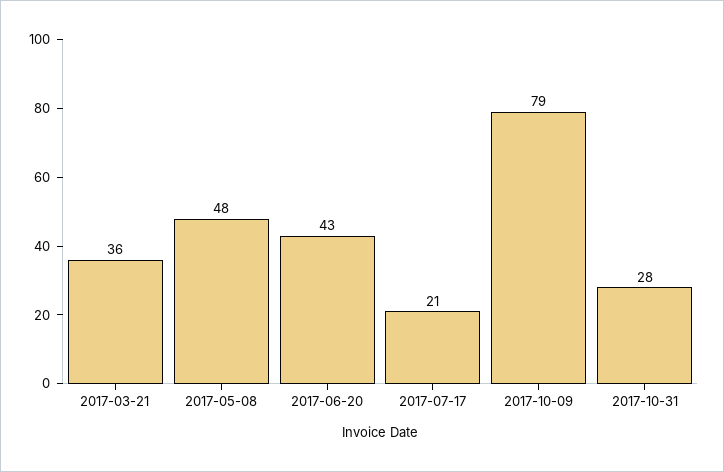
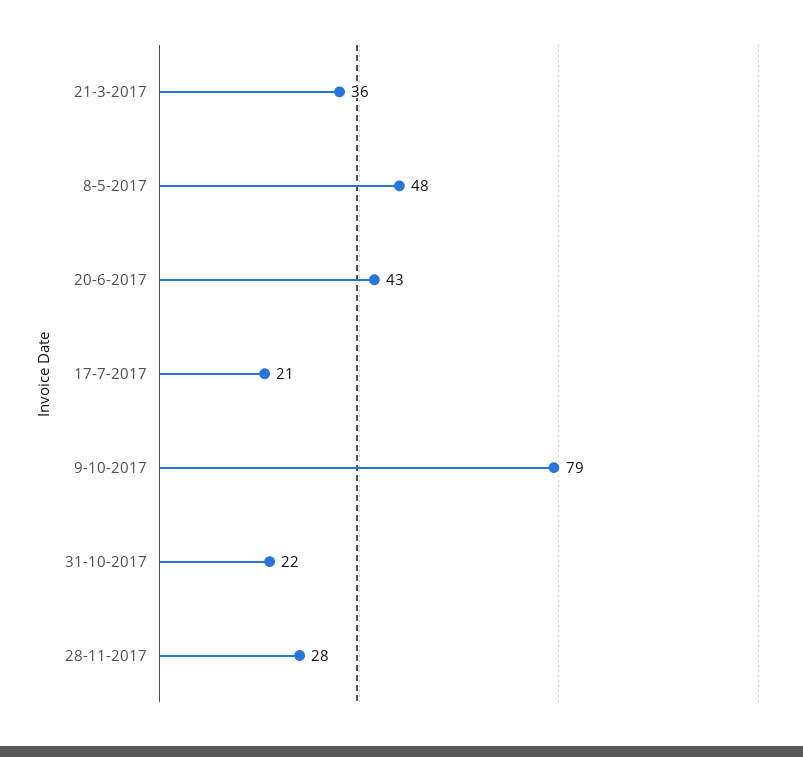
2017-10-31: 28 -> 22
28-11-2017: none -> 28

